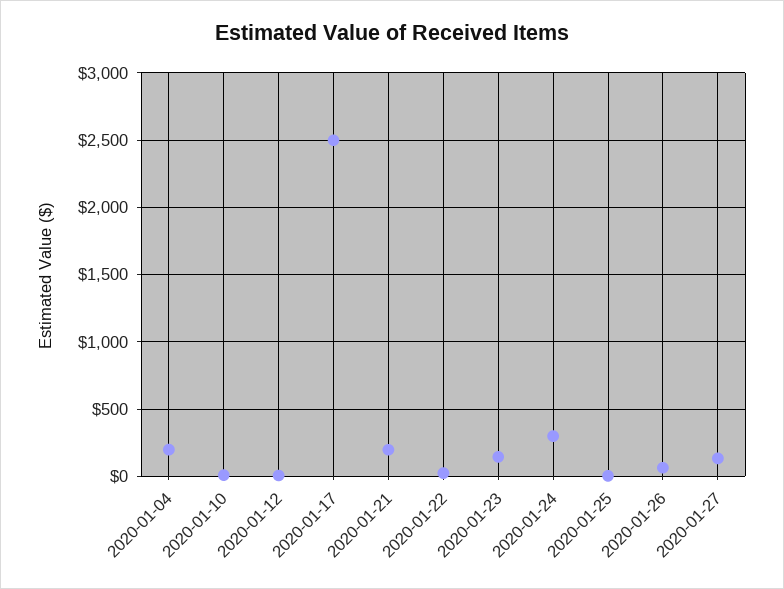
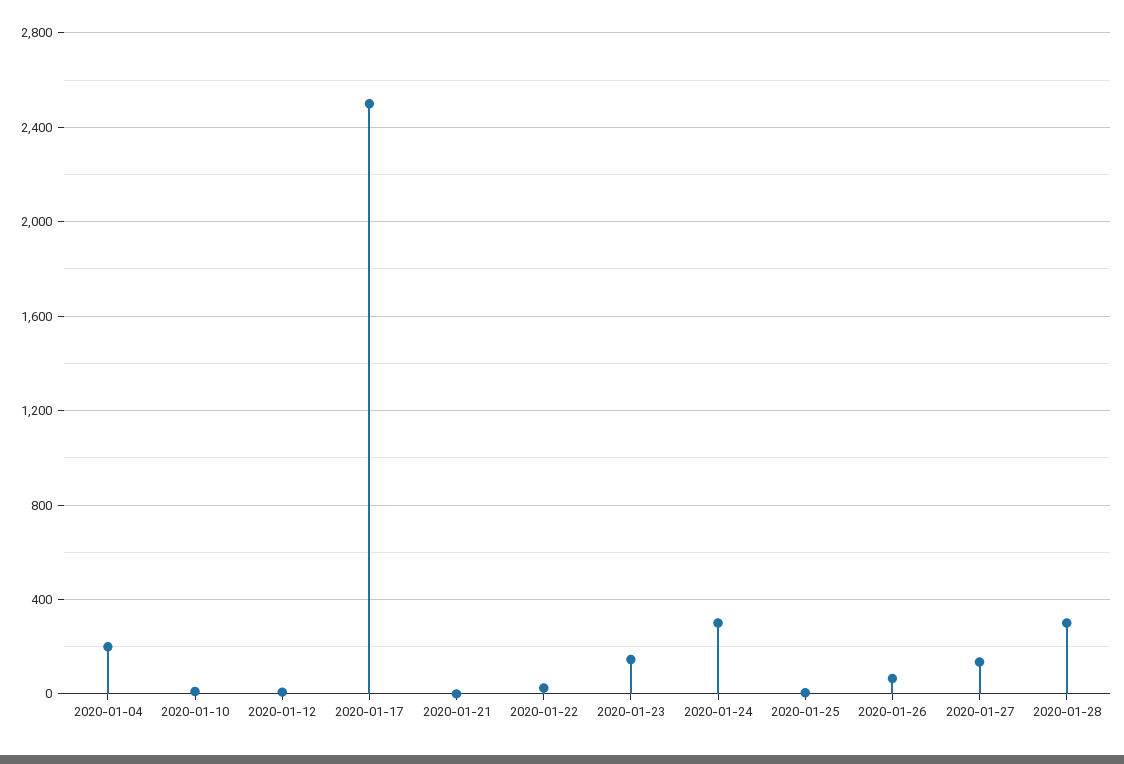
2020-01-21: 200 -> 0
2020-01-28: none -> 300

